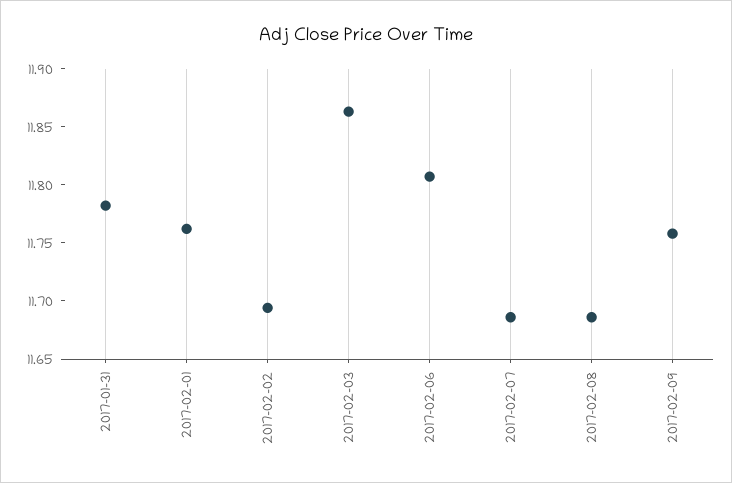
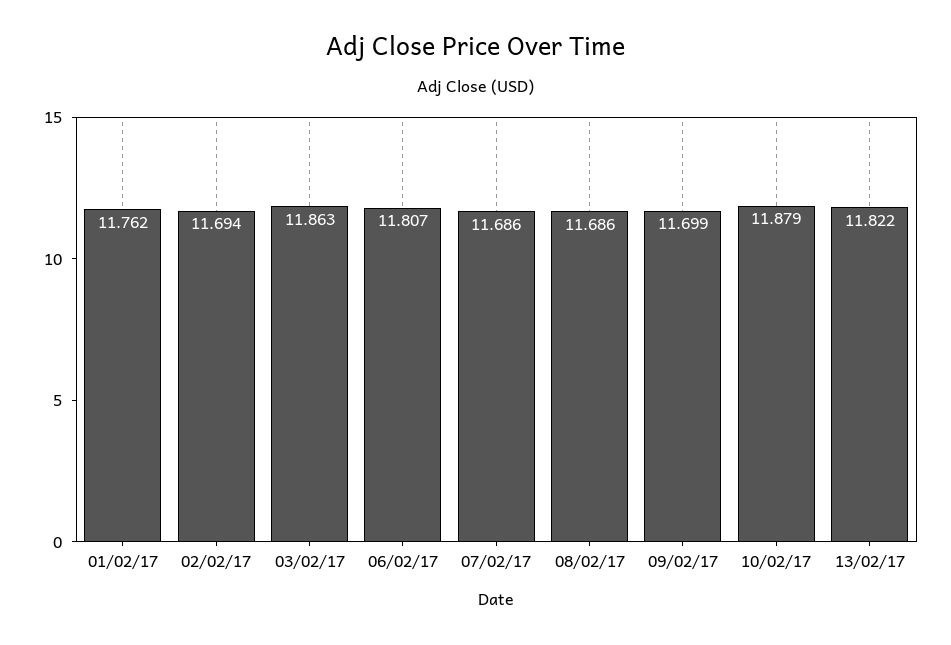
2017-01-31: 11.78 -> none
2017-02-09: 11.76 -> 11.699
10/02/17: none -> 11.879
13/02/17: none -> 11.822

